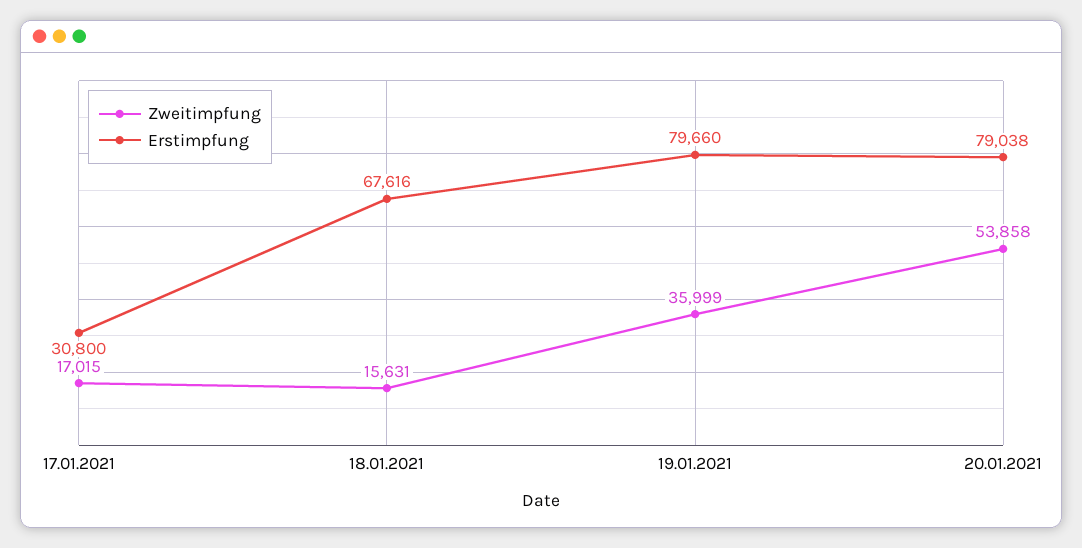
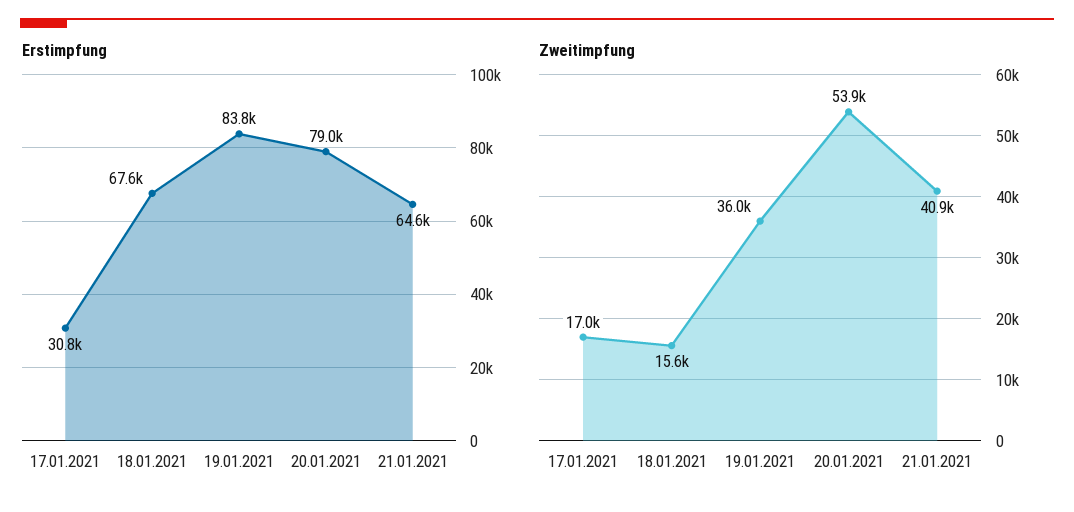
Erstimpfung, 19.01.2021: 79660 -> 83800
Erstimpfung, 21.01.2021: none -> 64600
Zweitimpfung, 21.01.2021: none -> 40900

